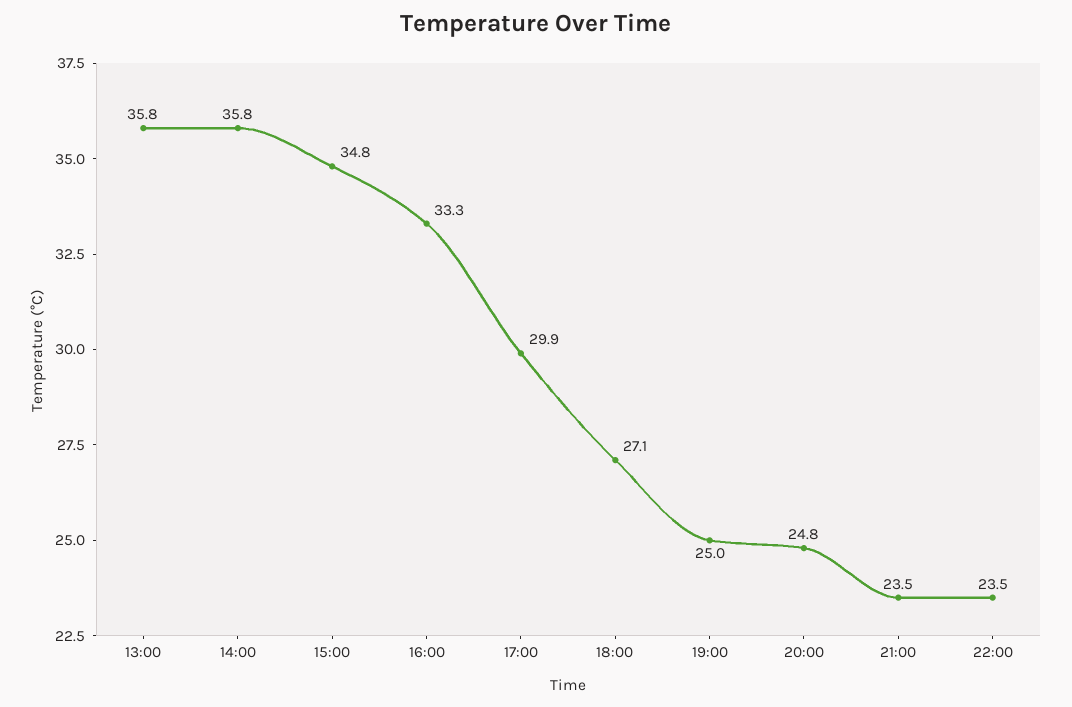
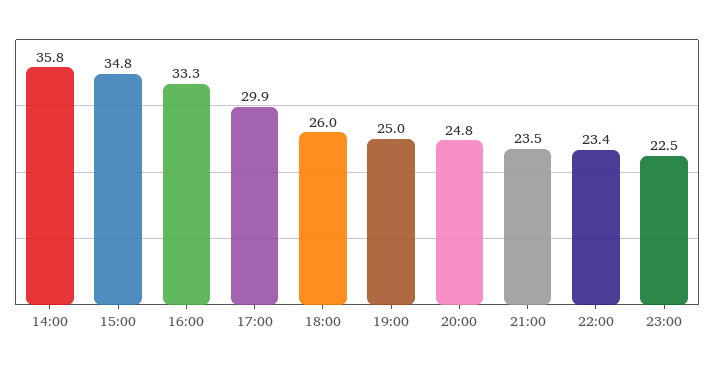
13:00: 35.8 -> none
18:00: 27.1 -> 26
22:00: 23.5 -> 23.4
23:00: none -> 22.5

